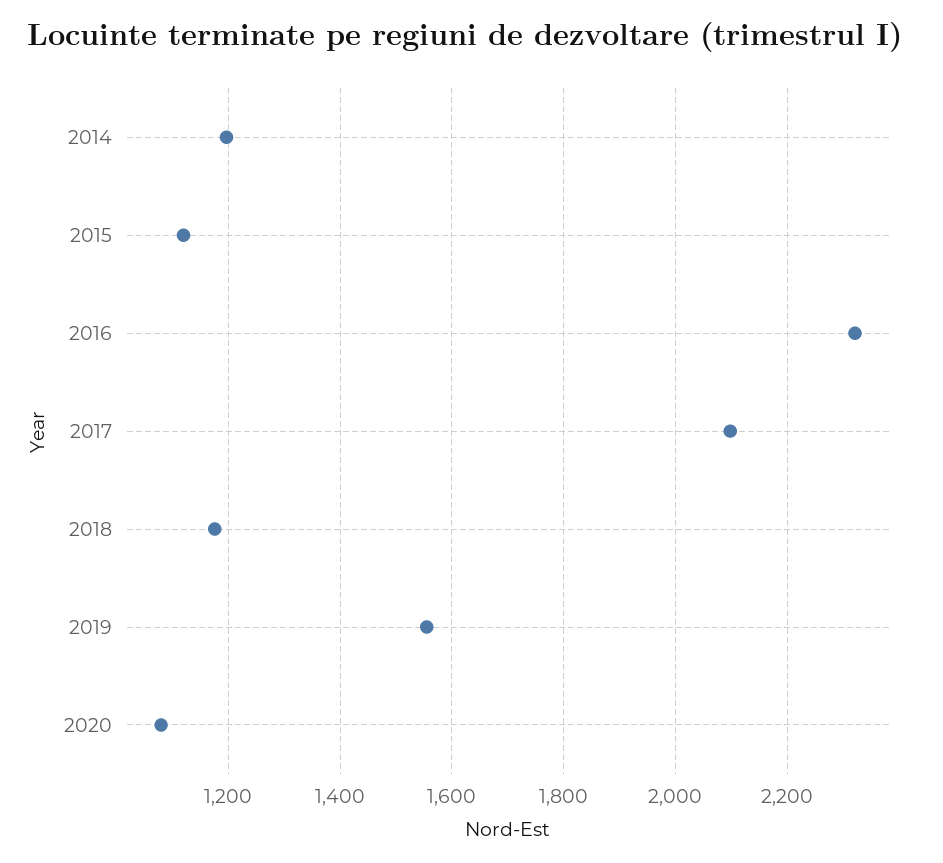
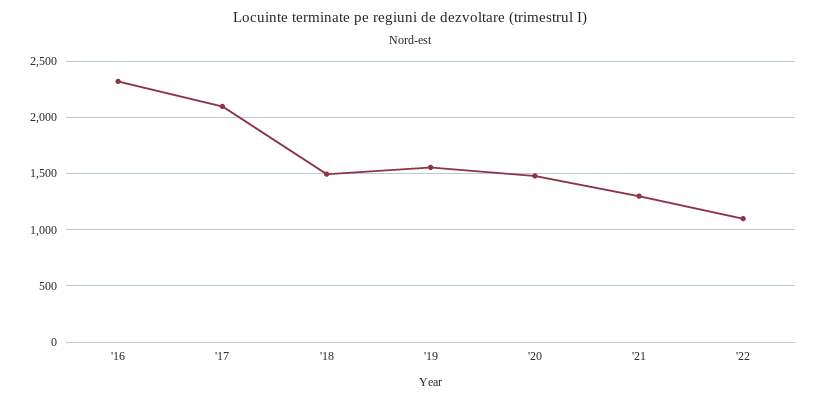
2014: 1200 -> none
2015: 1120 -> none
2018: 1180 -> 1500
2020: 1080 -> 1500
'21: none -> 1300
'22: none -> 1100

